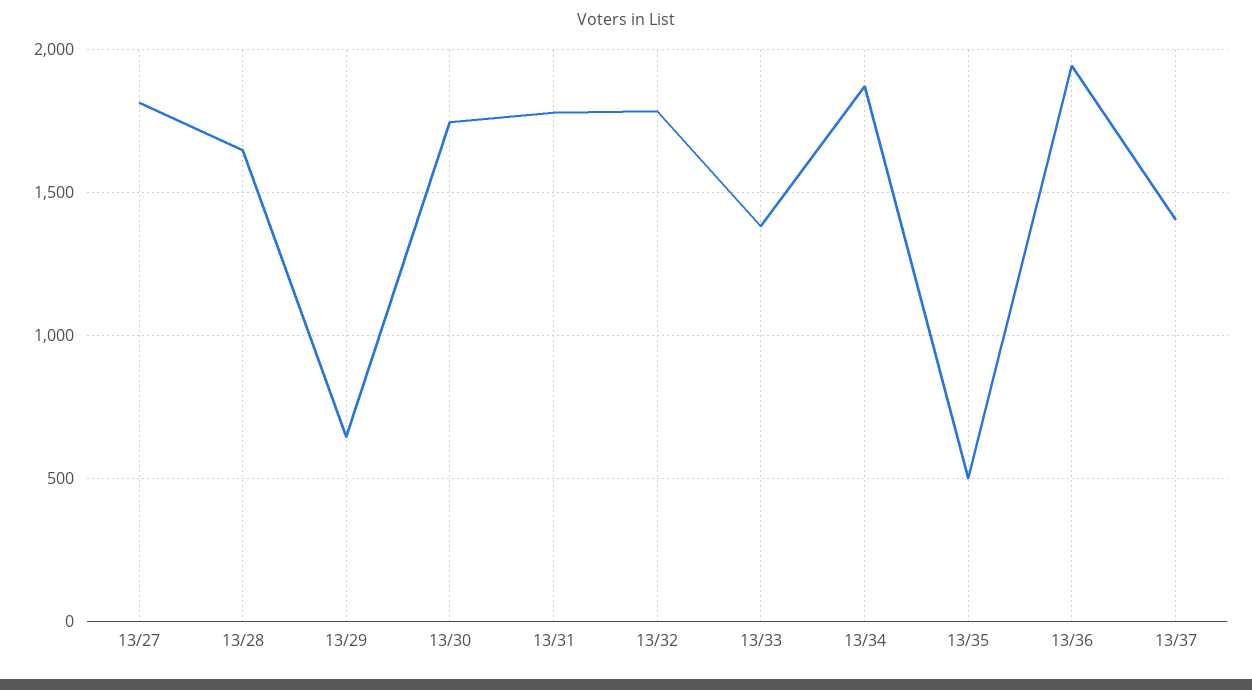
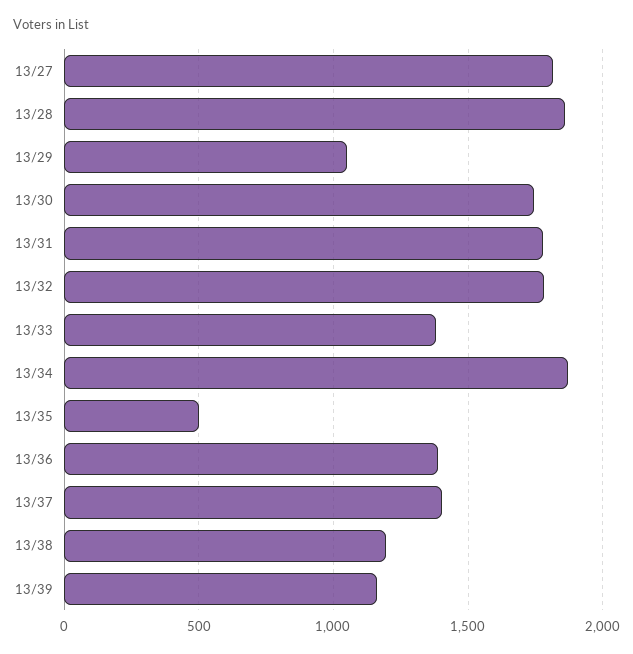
13/28: 1650 -> 1850
13/29: 650 -> 1050
13/36: 1950 -> 1400
13/38: none -> 1200
13/39: none -> 1150

